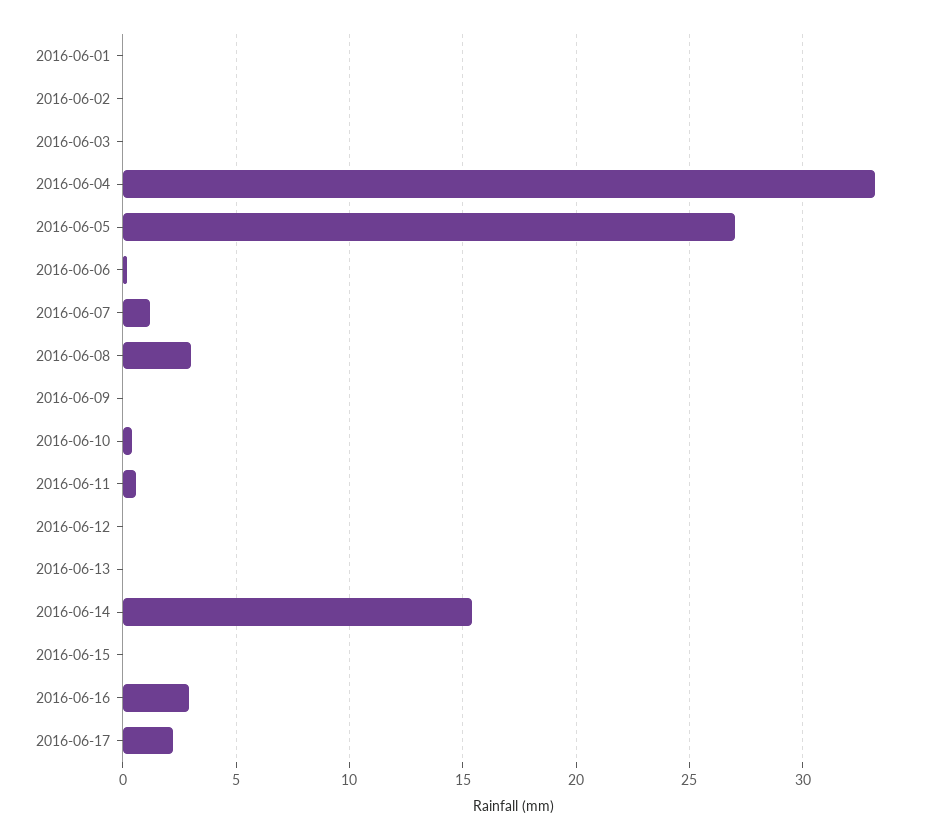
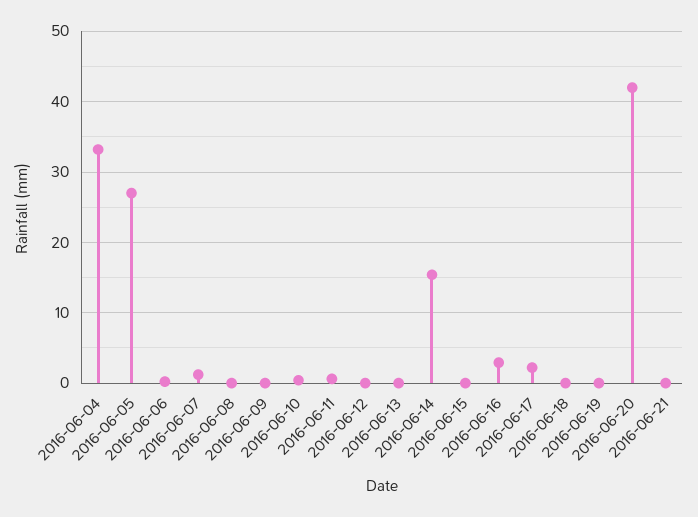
2016-06-01: 0 -> none
2016-06-02: 0 -> none
2016-06-03: 0 -> none
2016-06-08: 3 -> 0
2016-06-18: none -> 0
2016-06-19: none -> 0
2016-06-20: none -> 42
2016-06-21: none -> 0

